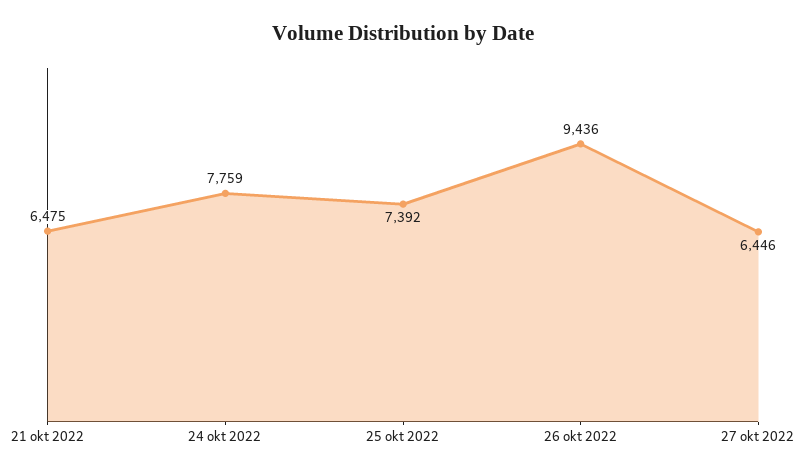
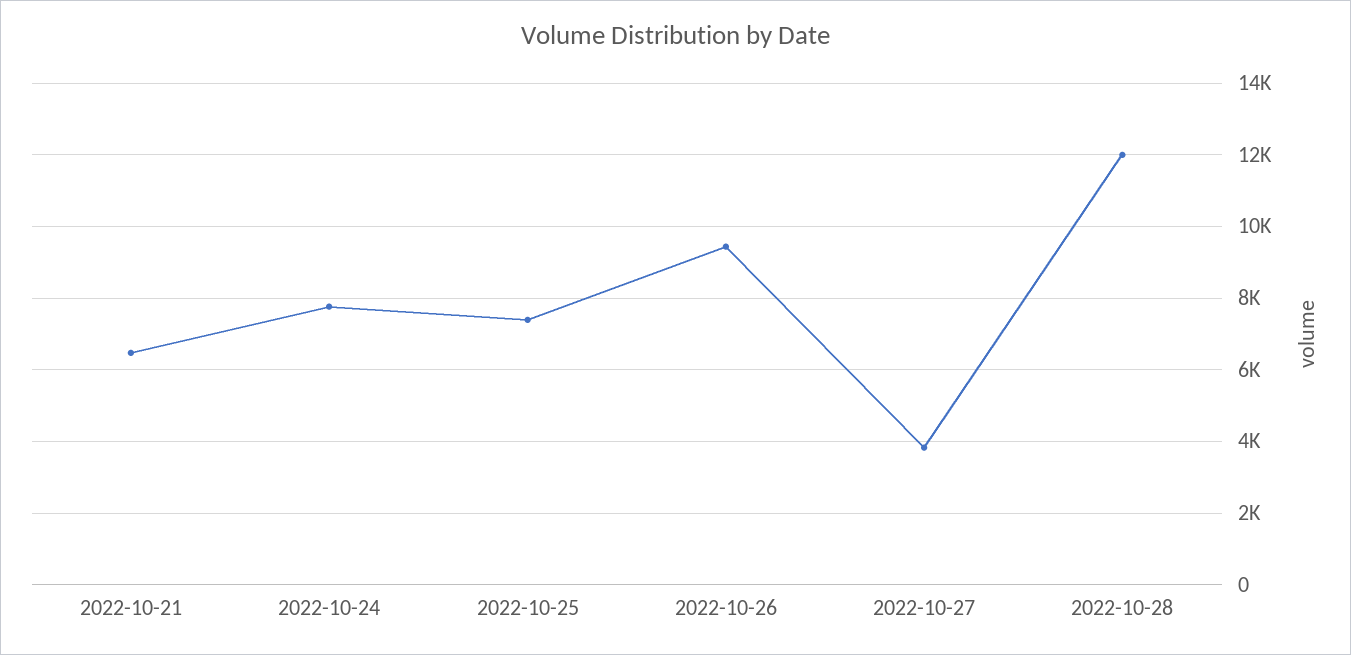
27 okt 2022: 6446 -> 3800
2022-10-28: none -> 12000

